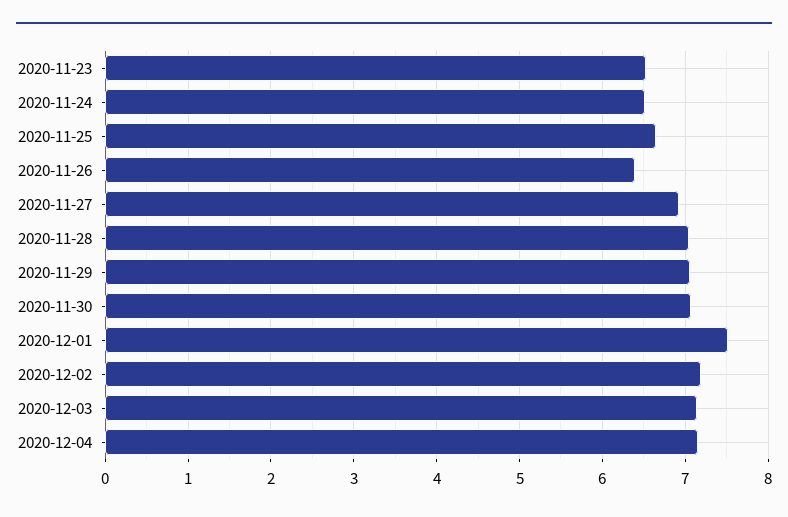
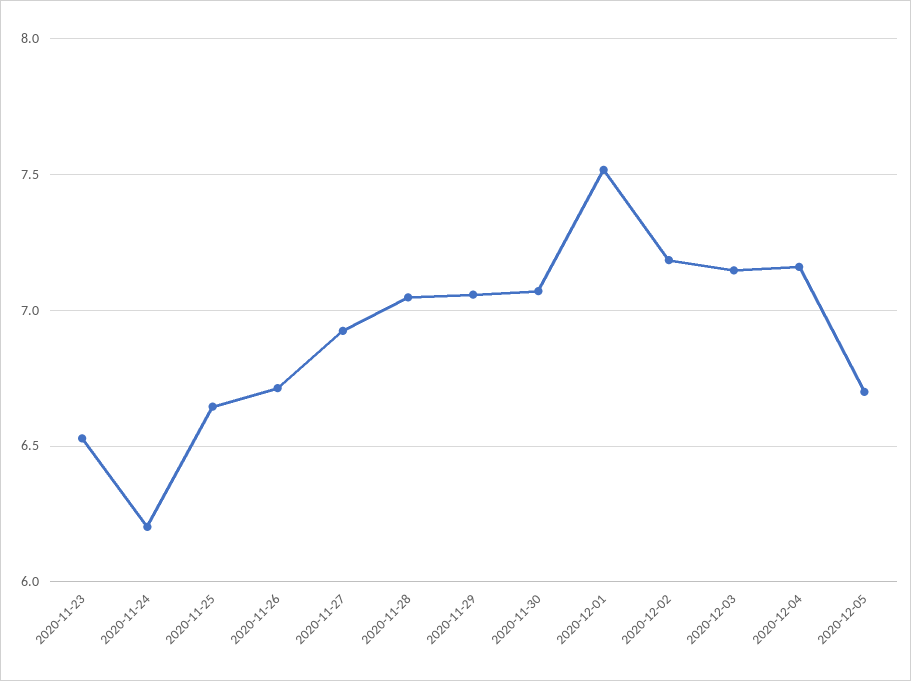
2020-11-24: 6.5 -> 6.2
2020-11-26: 6.4 -> 6.7
2020-12-05: none -> 6.7

